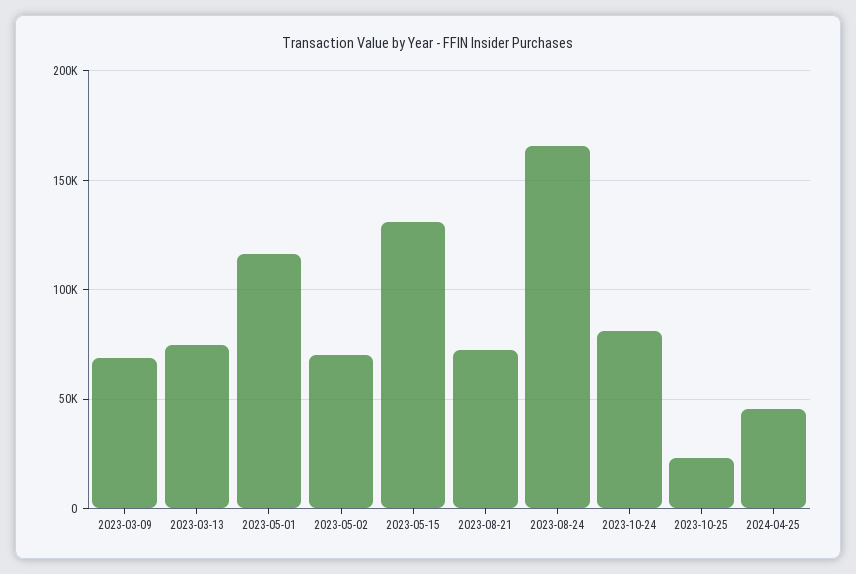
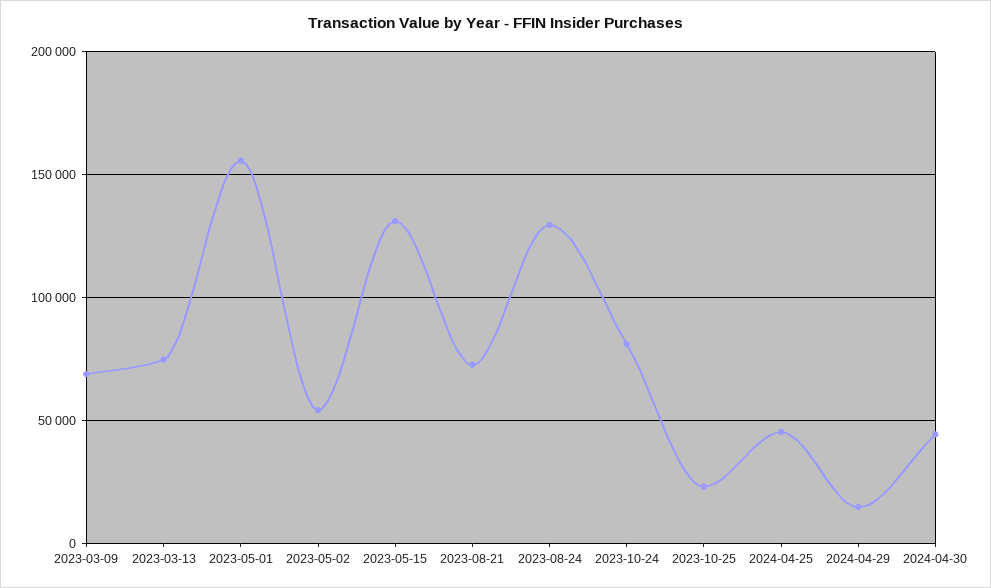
2023-05-01: 115000 -> 155000
2023-05-02: 70000 -> 55000
2023-08-24: 165000 -> 130000
2024-04-29: none -> 15000
2024-04-30: none -> 45000

